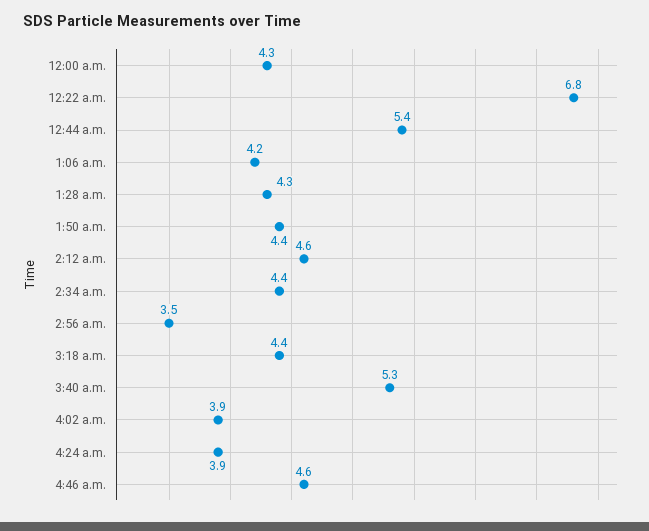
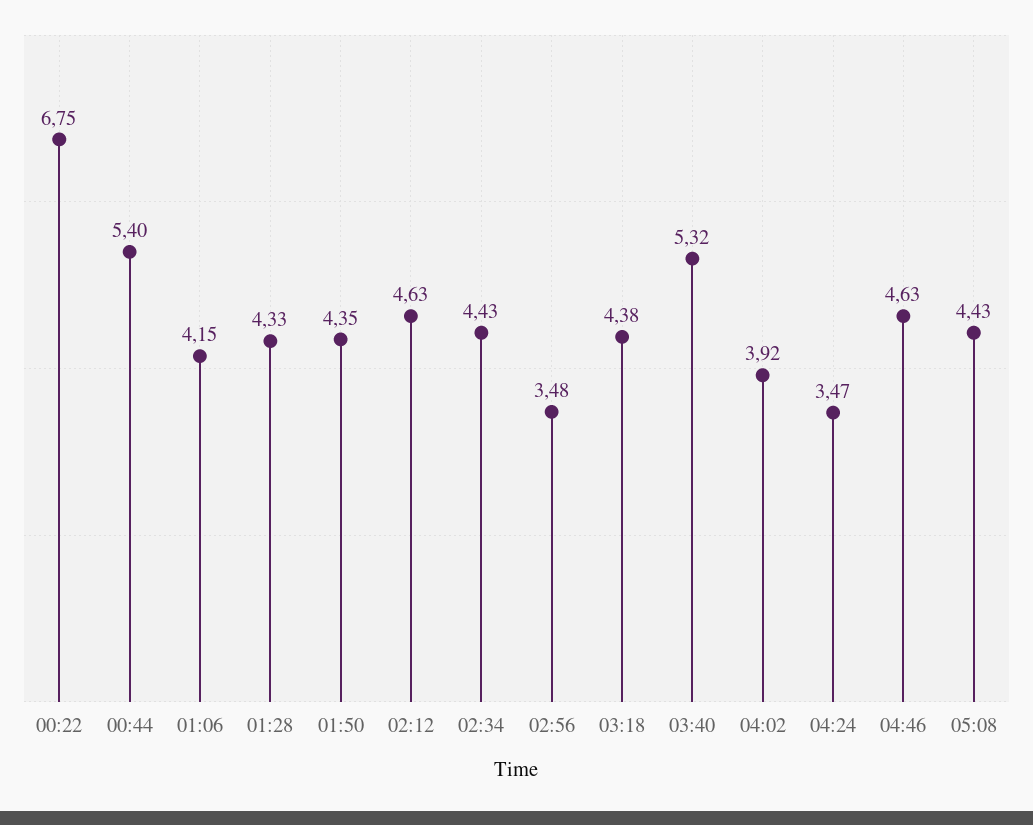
12:00 a.m.: 4.3 -> none
4:24 a.m.: 3.9 -> 3.47
05:08: none -> 4.43

